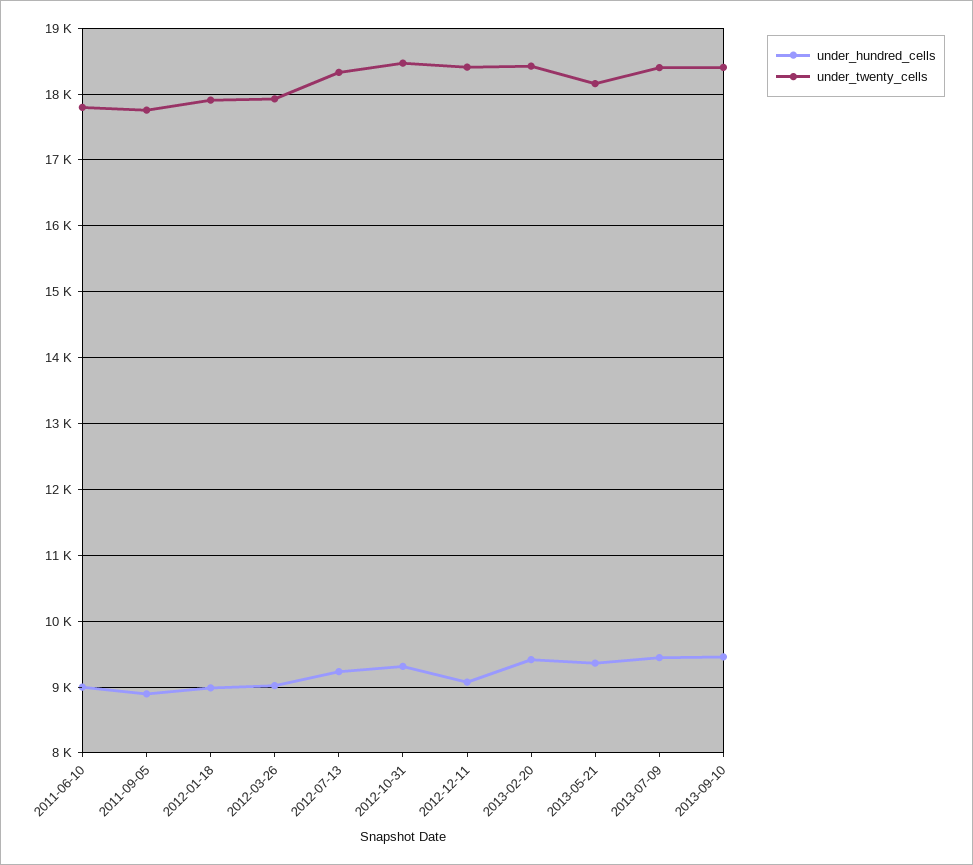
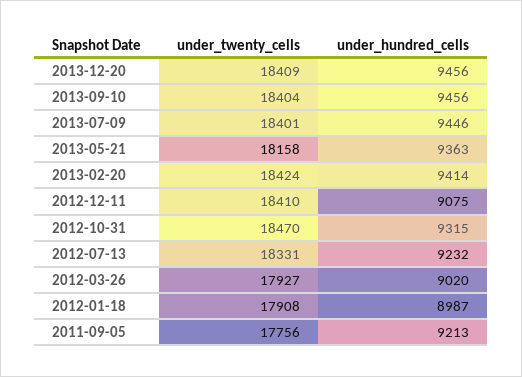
under_hundred_cells, 2011-06-10: 9000 -> none
under_twenty_cells, 2011-06-10: 17800 -> none
under_hundred_cells, 2011-09-05: 8900 -> 9213
under_twenty_cells, 2013-12-20: none -> 18409
under_hundred_cells, 2013-12-20: none -> 9456

